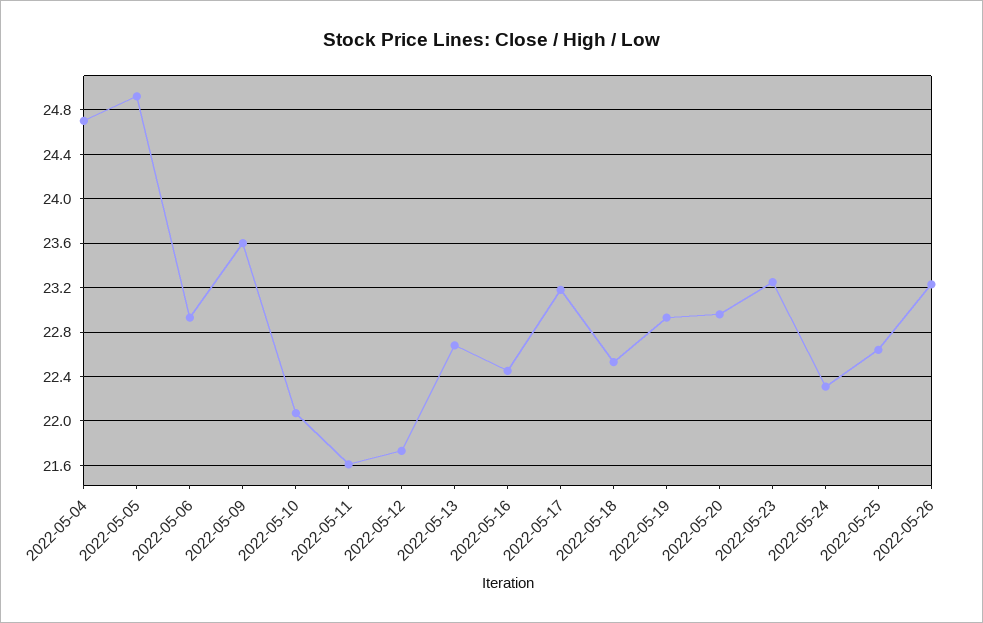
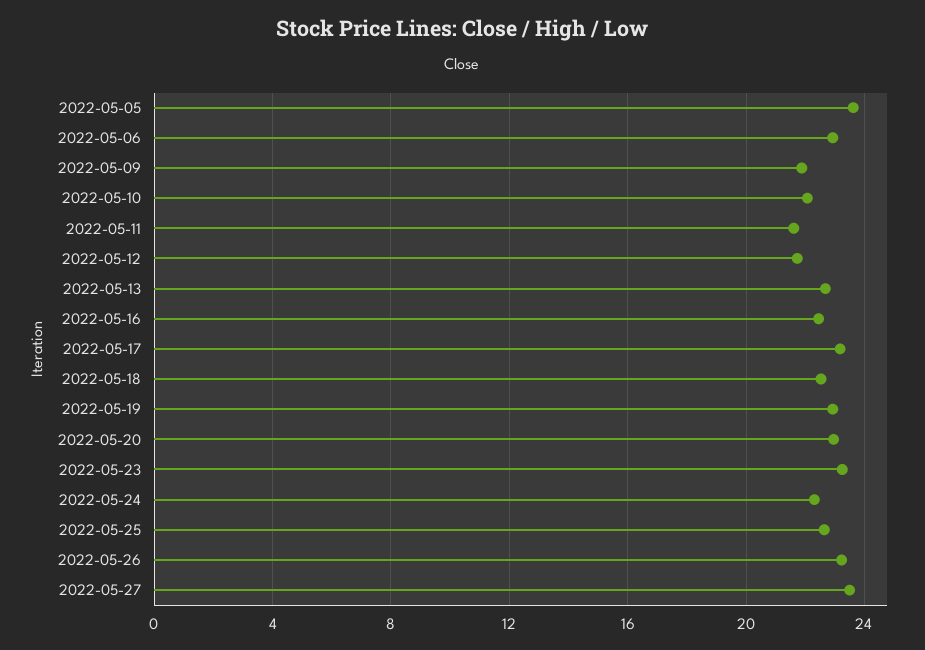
2022-05-04: 24.7 -> none
2022-05-05: 24.9 -> 23.5
2022-05-09: 23.6 -> 22
2022-05-27: none -> 23.5

